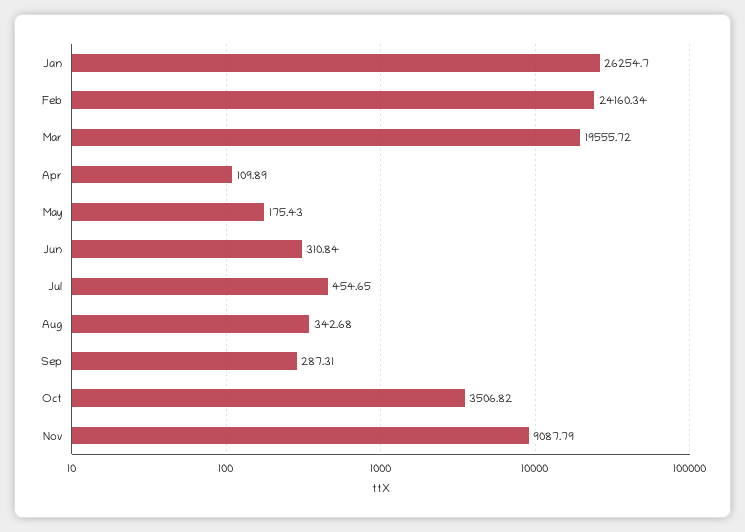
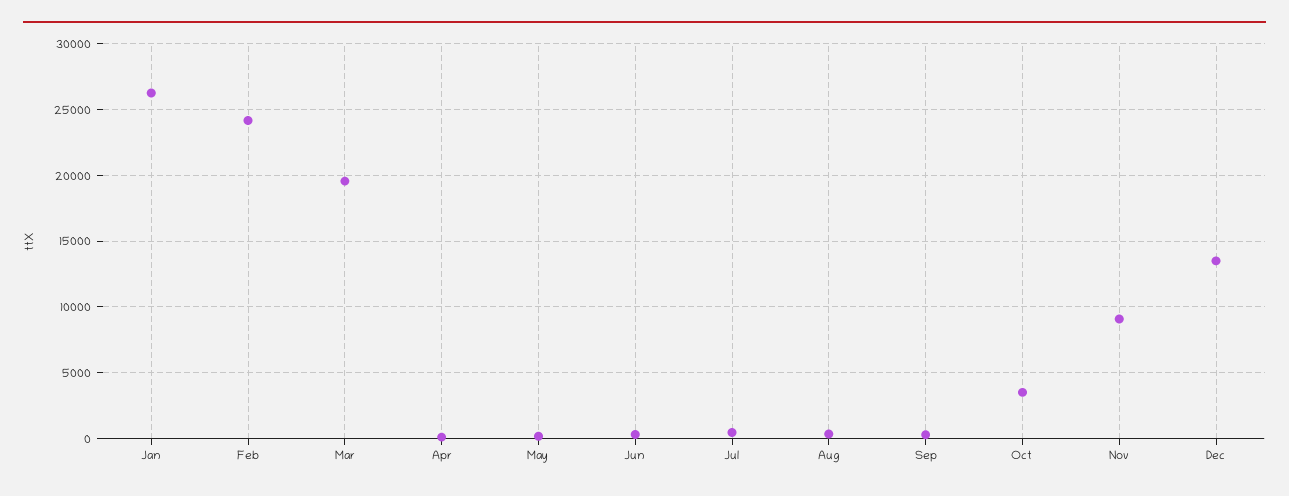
Dec: none -> 13500

